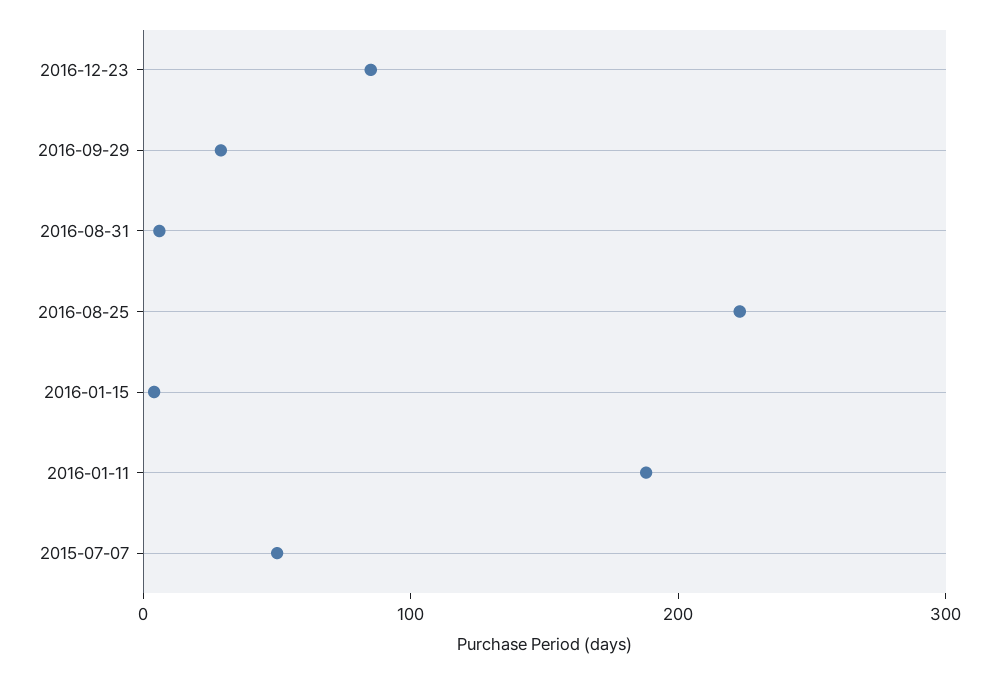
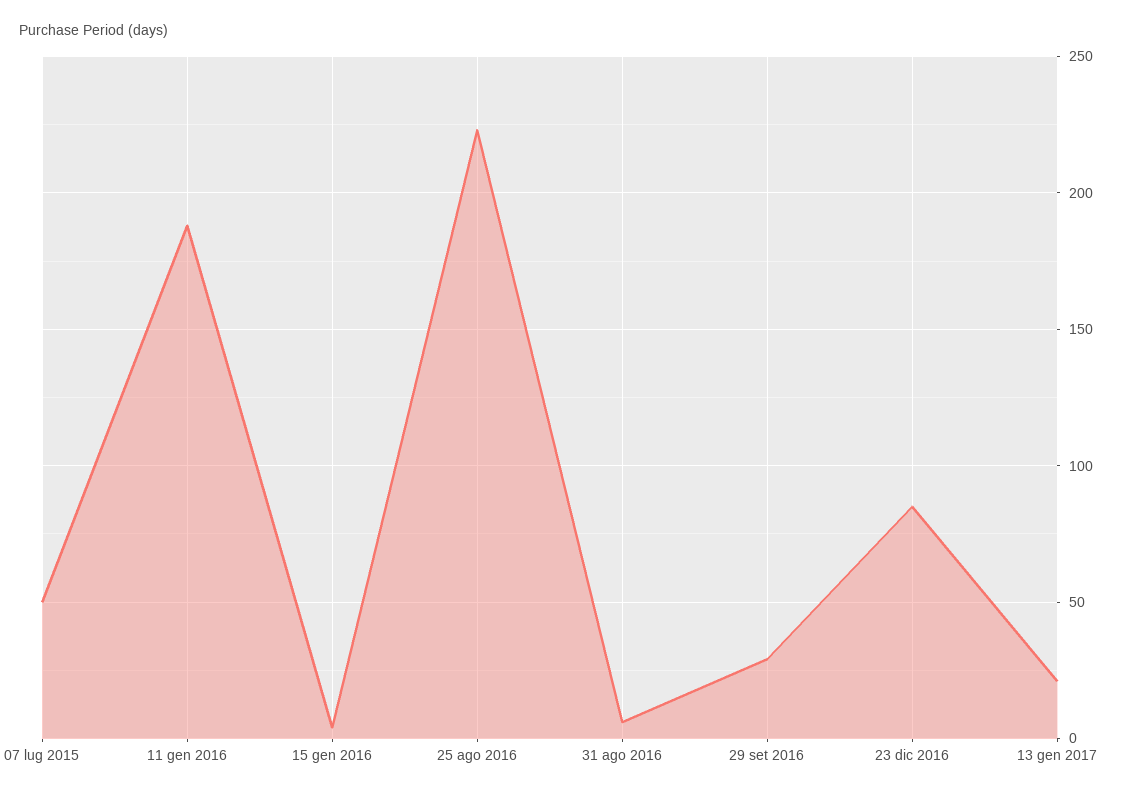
13 gen 2017: none -> 20

